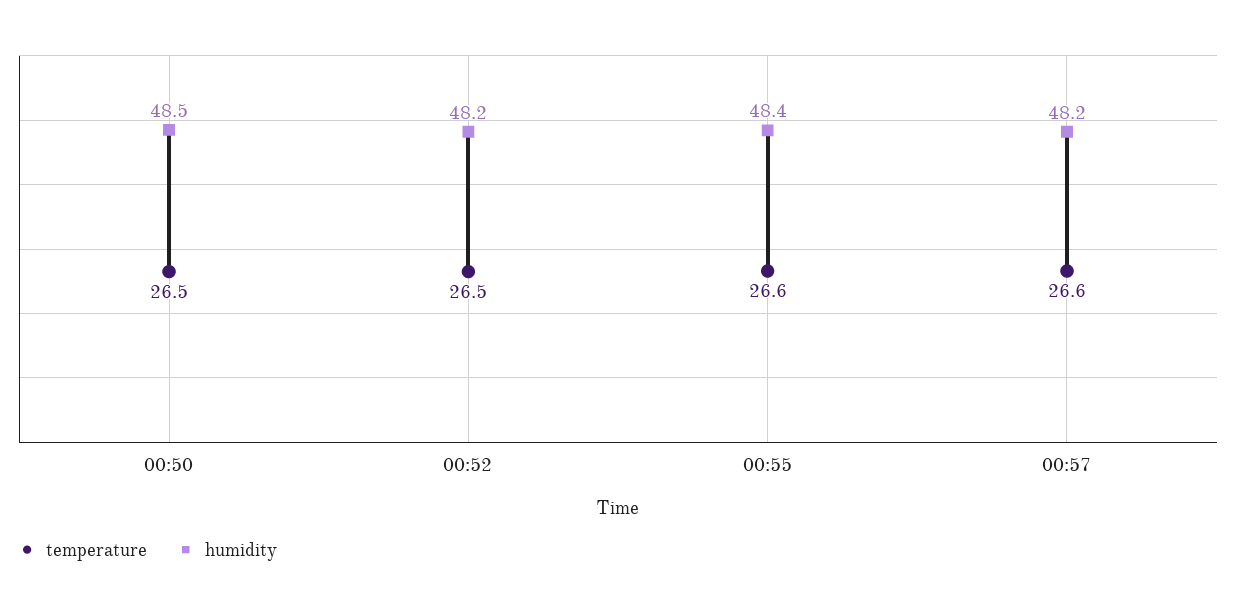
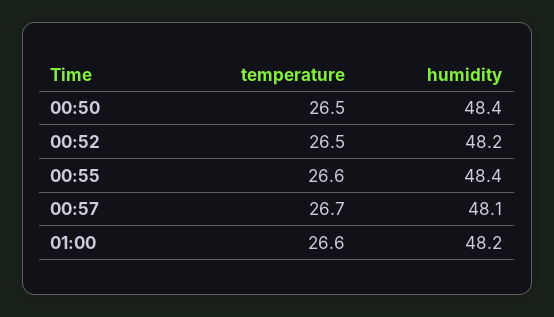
humidity, 00:50: 48.5 -> 48.4
temperature, 00:57: 26.6 -> 26.7
humidity, 00:57: 48.2 -> 48.1
temperature, 01:00: none -> 26.6
humidity, 01:00: none -> 48.2

